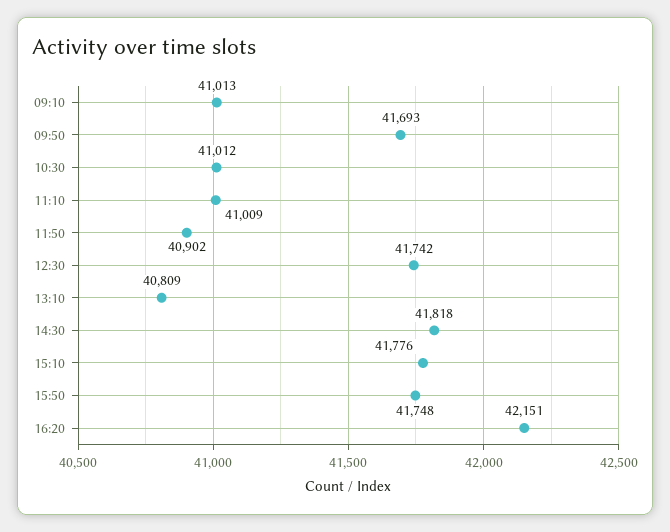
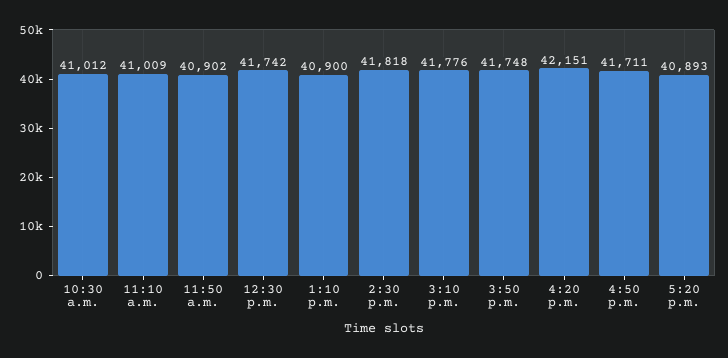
09:10: 41013 -> none
09:50: 41693 -> none
13:10: 40809 -> 40900
4:50 p.m.: none -> 41711
5:20 p.m.: none -> 40893

